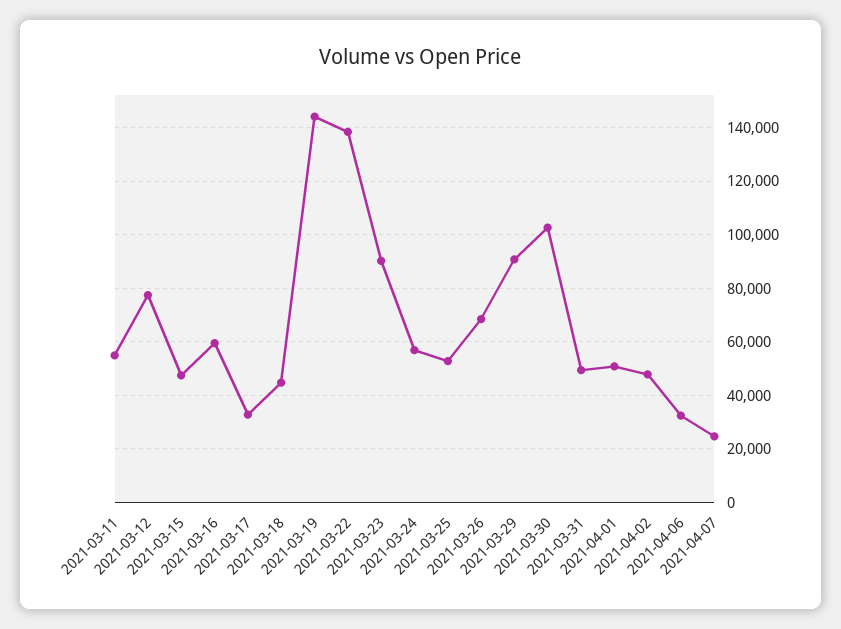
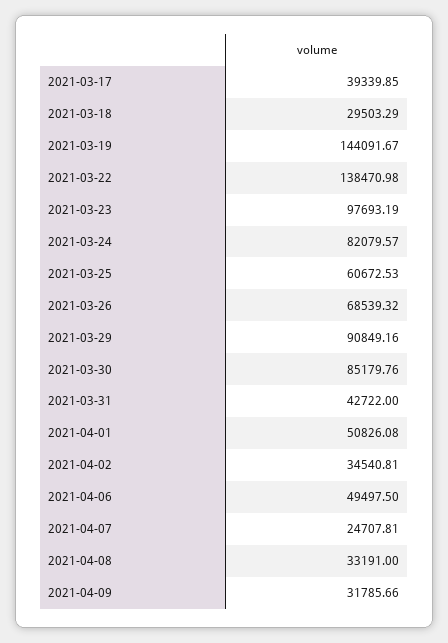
2021-03-11: 55000 -> none
2021-03-12: 77500 -> none
2021-03-15: 47500 -> none
2021-03-16: 60000 -> none
2021-03-17: 32500 -> 39339.85
2021-03-18: 45000 -> 29503.29
2021-03-23: 90000 -> 97693.19
2021-03-24: 57500 -> 82079.57
2021-03-25: 52500 -> 60672.53
2021-03-30: 102500 -> 85179.76
2021-03-31: 50000 -> 42722
2021-04-02: 47500 -> 34540.81
2021-04-06: 32500 -> 49497.5
2021-04-08: none -> 33191
2021-04-09: none -> 31785.66

